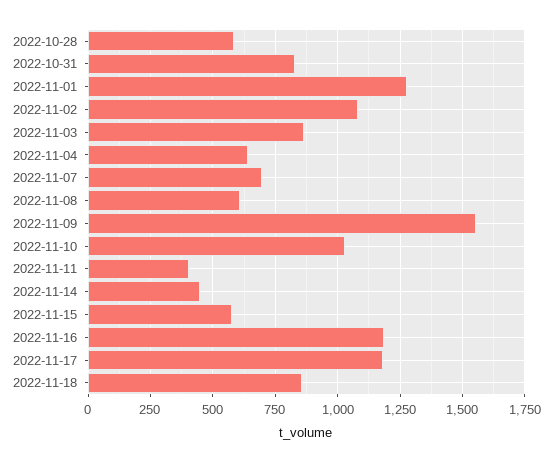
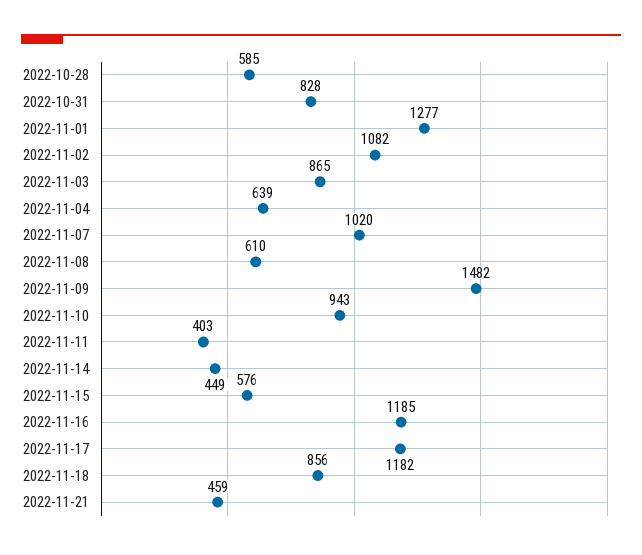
2022-11-07: 700 -> 1020
2022-11-09: 1550 -> 1482
2022-11-10: 1025 -> 943
2022-11-21: none -> 459

